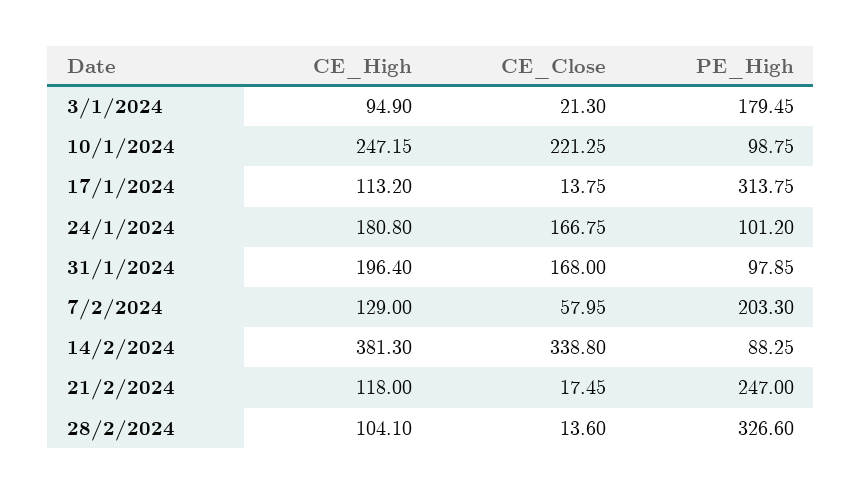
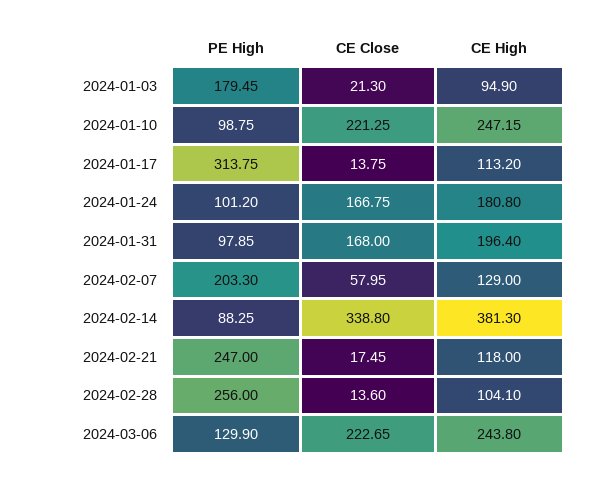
PE_High, 28/2/2024: 326.6 -> 256
PE_High, 2024-03-06: none -> 129.9
CE_Close, 2024-03-06: none -> 222.65
CE_High, 2024-03-06: none -> 243.8

